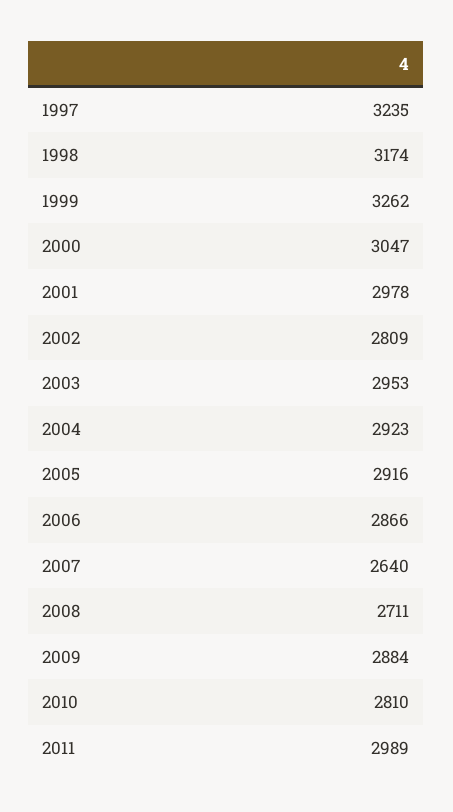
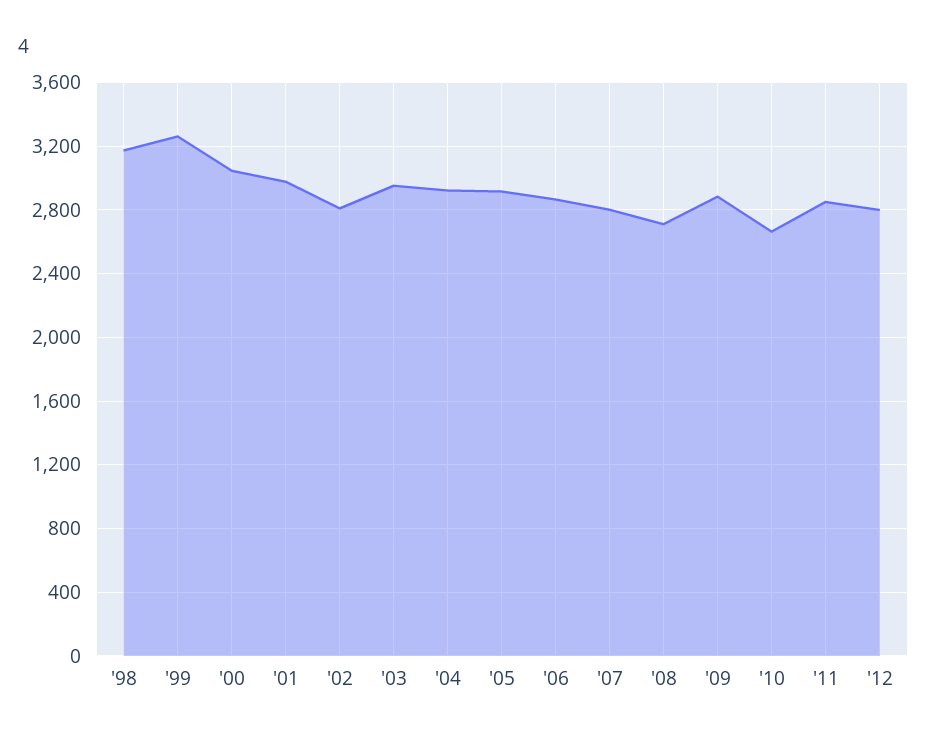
1997: 3235 -> none
2007: 2640 -> 2800
2010: 2810 -> 2650
2011: 2989 -> 2850
'12: none -> 2800

